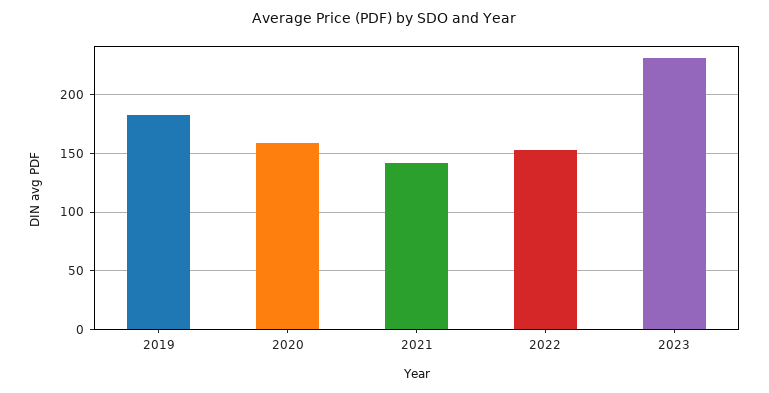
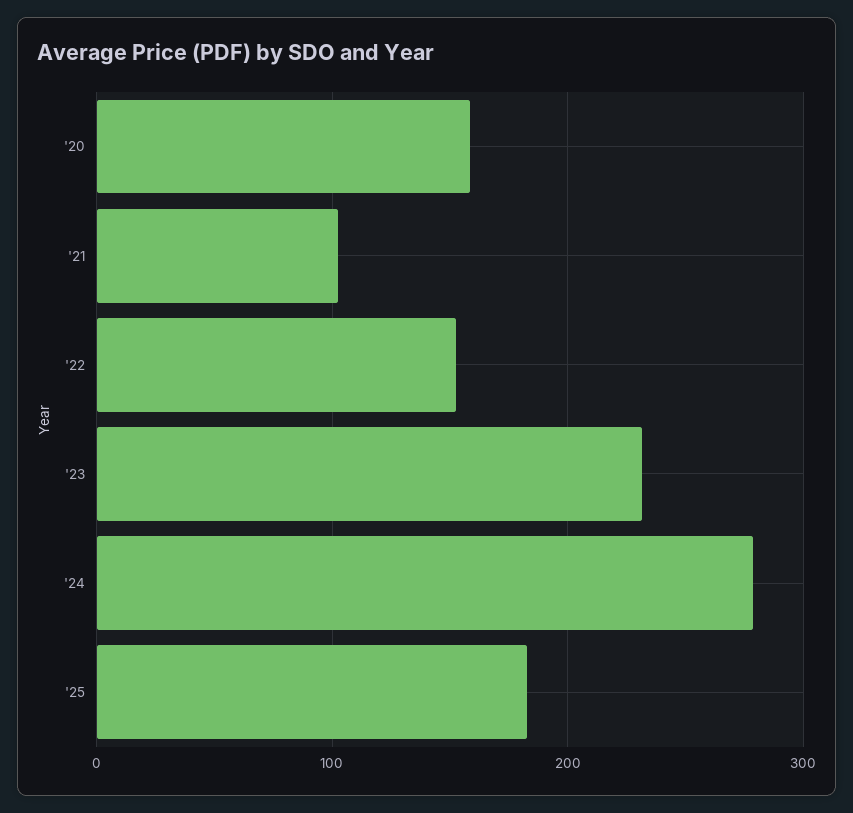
2019: 180 -> none
2021: 140 -> 100
'24: none -> 280
'25: none -> 180

